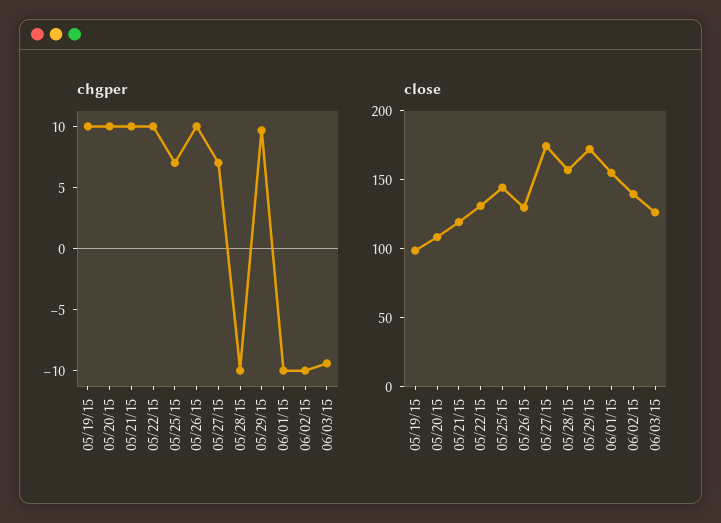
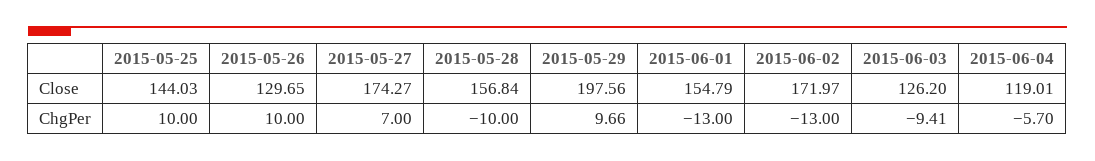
chgper, 05/19/15: 10 -> none
chgper, 05/20/15: 10 -> none
chgper, 05/21/15: 10 -> none
chgper, 05/22/15: 10 -> none
chgper, 05/25/15: 7 -> 10
chgper, 06/01/15: -10 -> -13
chgper, 06/02/15: -10 -> -13
close, 05/19/15: 100 -> none
close, 05/20/15: 110 -> none
close, 05/21/15: 120 -> none
close, 05/22/15: 130 -> none
close, 05/29/15: 170 -> 197.56
close, 06/02/15: 140 -> 171.97
close, 2015-06-04: none -> 119.01
chgper, 2015-06-04: none -> -5.7

